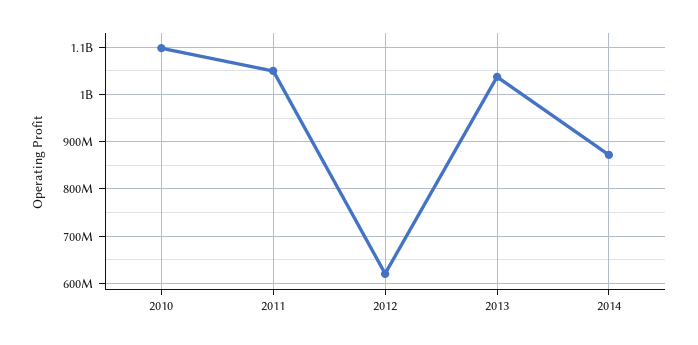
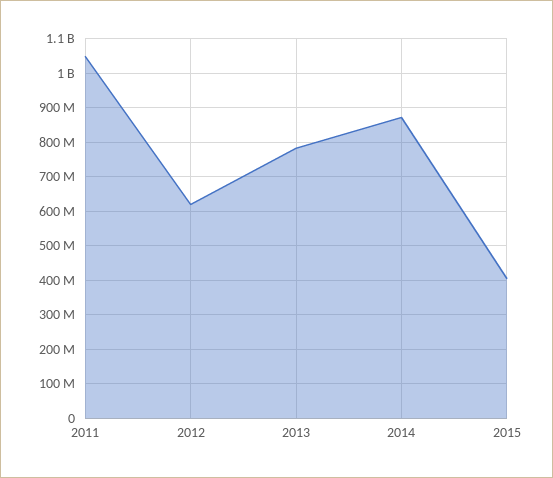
2010: 1100000000 -> none
2013: 1040000000 -> 780000000
2015: none -> 400000000

